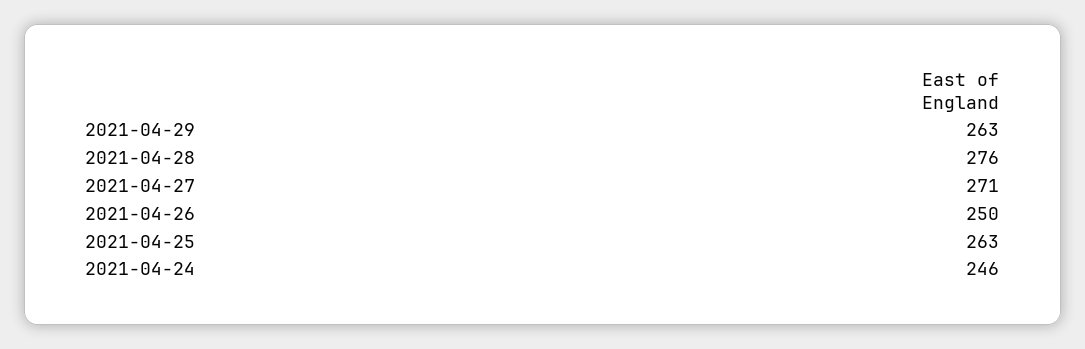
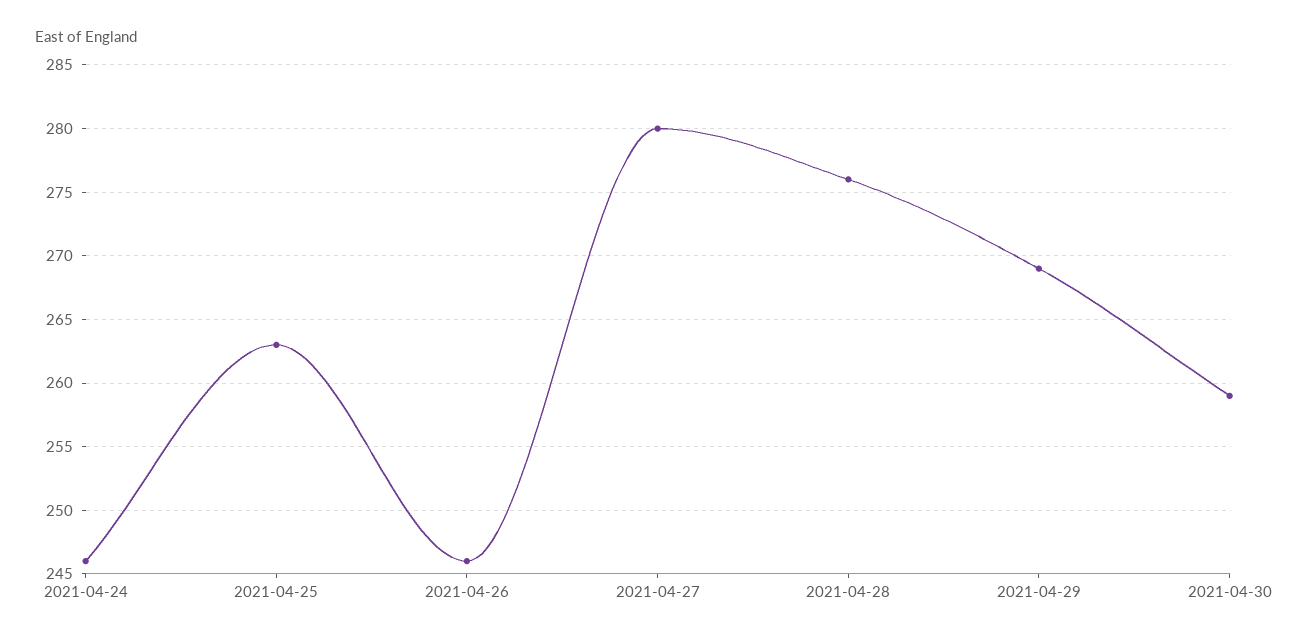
2021-04-29: 263 -> 269
2021-04-27: 271 -> 280
2021-04-26: 250 -> 246
2021-04-30: none -> 259

